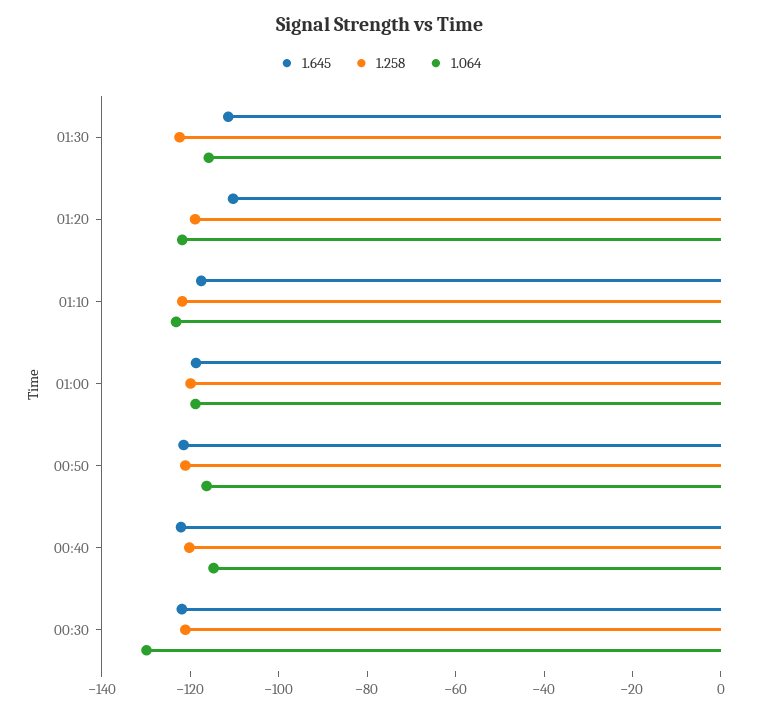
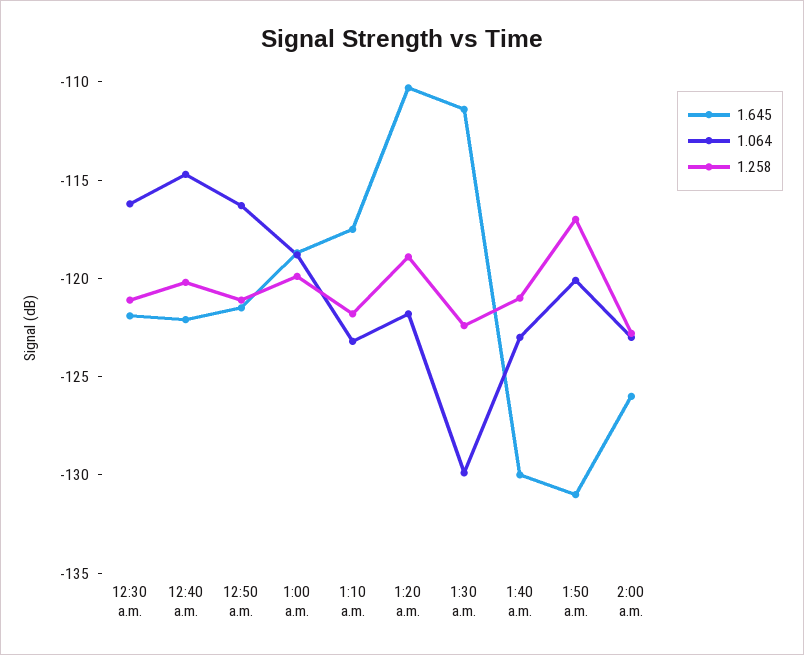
1.064, 01:30: -115 -> -130
1.064, 00:30: -130 -> -116
1.645, 1:40 a.m.: none -> -130
1.064, 1:40 a.m.: none -> -123
1.258, 1:40 a.m.: none -> -121
1.645, 1:50 a.m.: none -> -131
1.064, 1:50 a.m.: none -> -120
1.258, 1:50 a.m.: none -> -117
1.645, 2:00 a.m.: none -> -126
1.064, 2:00 a.m.: none -> -123
1.258, 2:00 a.m.: none -> -123

